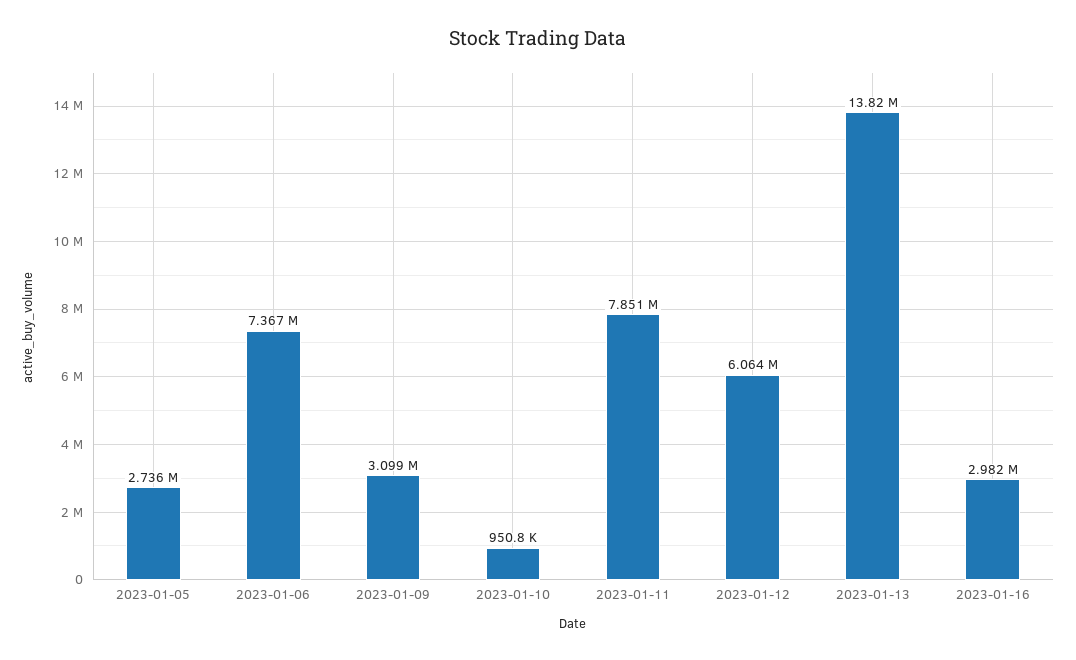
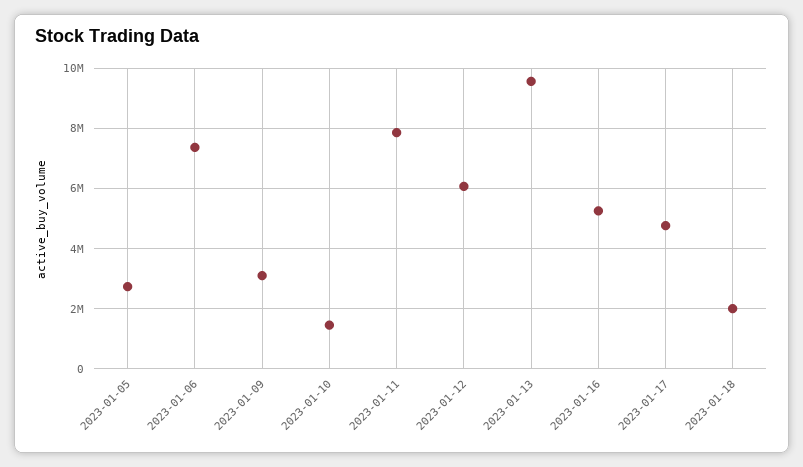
2023-01-10: 950800 -> 1400000
2023-01-13: 13820000 -> 9600000
2023-01-16: 2982000 -> 5200000
2023-01-17: none -> 4800000
2023-01-18: none -> 2000000

